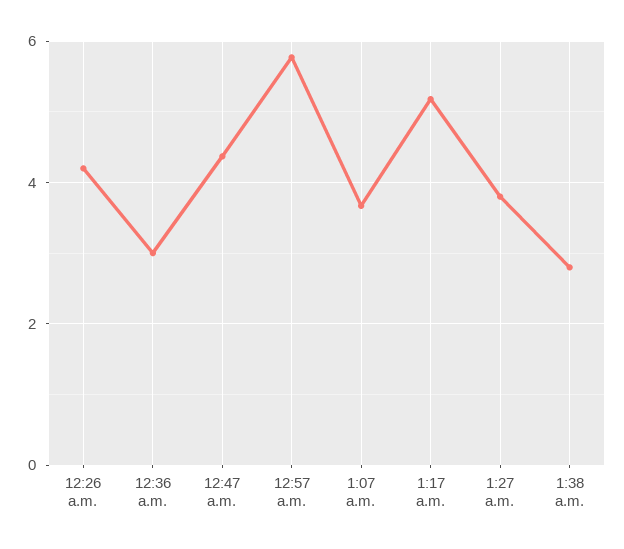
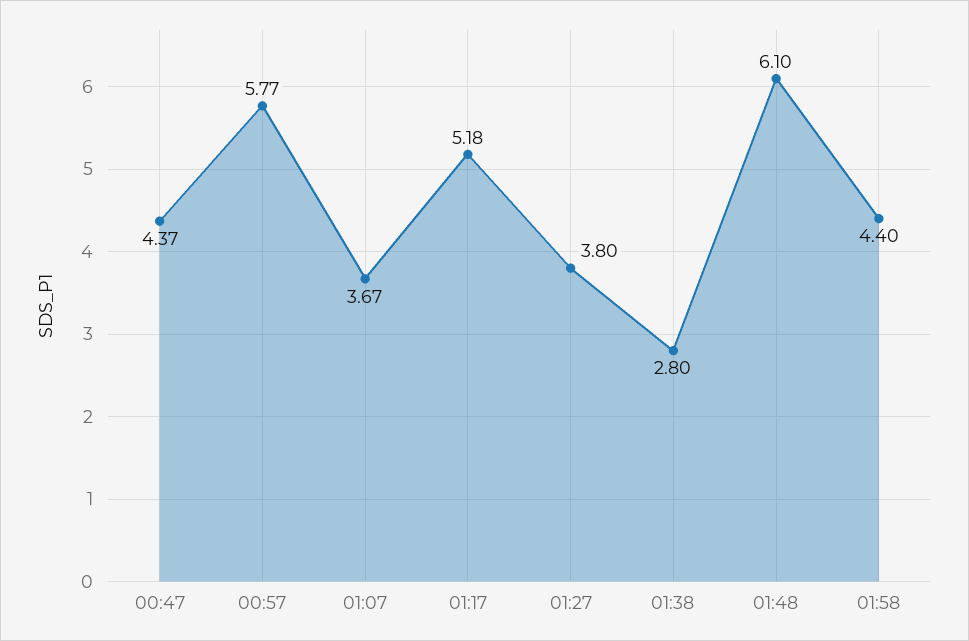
12:26 a.m.: 4.2 -> none
12:36 a.m.: 3 -> none
01:48: none -> 6.1
01:58: none -> 4.4

